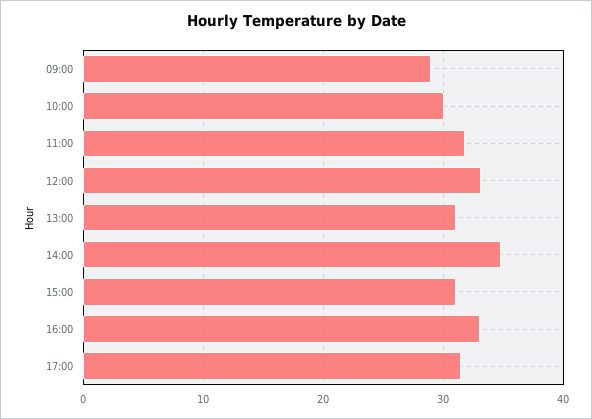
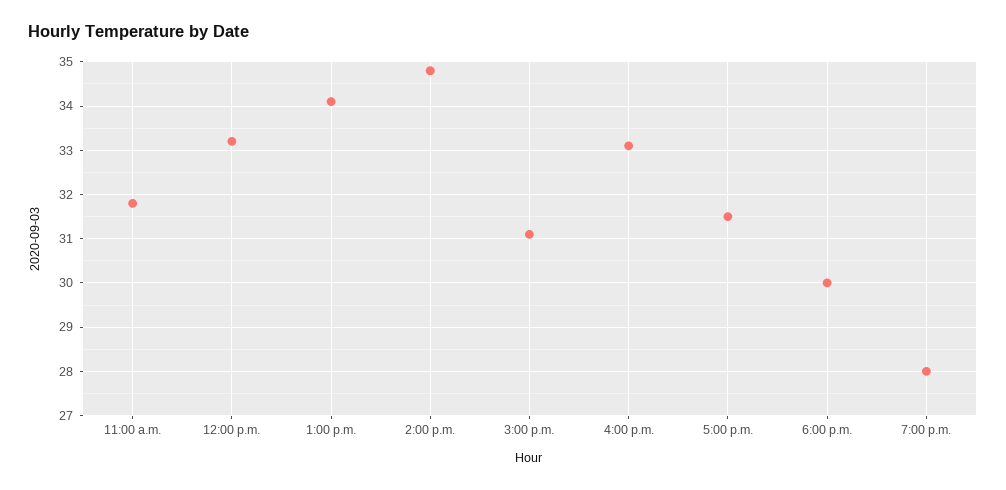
09:00: 29 -> none
10:00: 30 -> none
13:00: 31 -> 34
6:00 p.m.: none -> 30
7:00 p.m.: none -> 28

